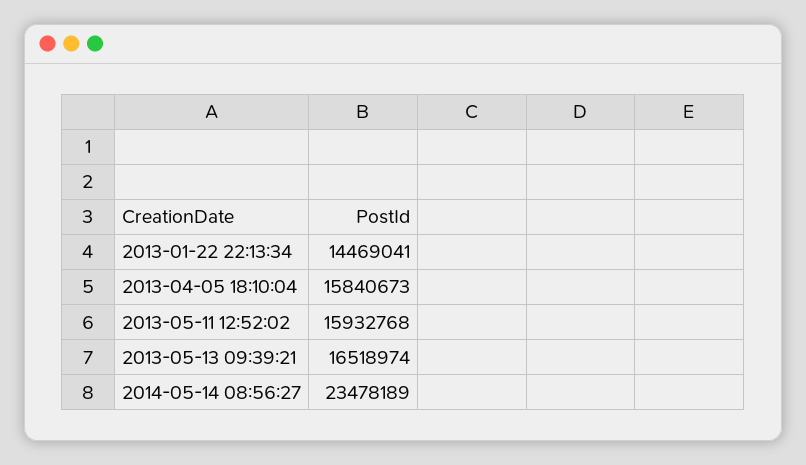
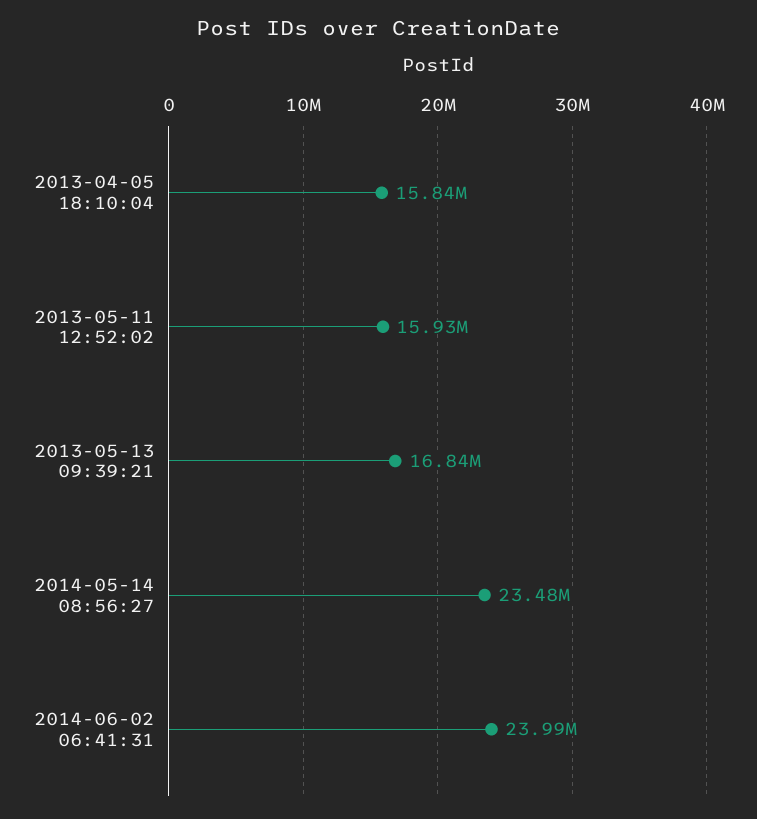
2013-01-22 22:13:34: 14469041 -> none
2013-05-13 09:39:21: 16518974 -> 16840000
2014-06-02 06:41:31: none -> 23990000

